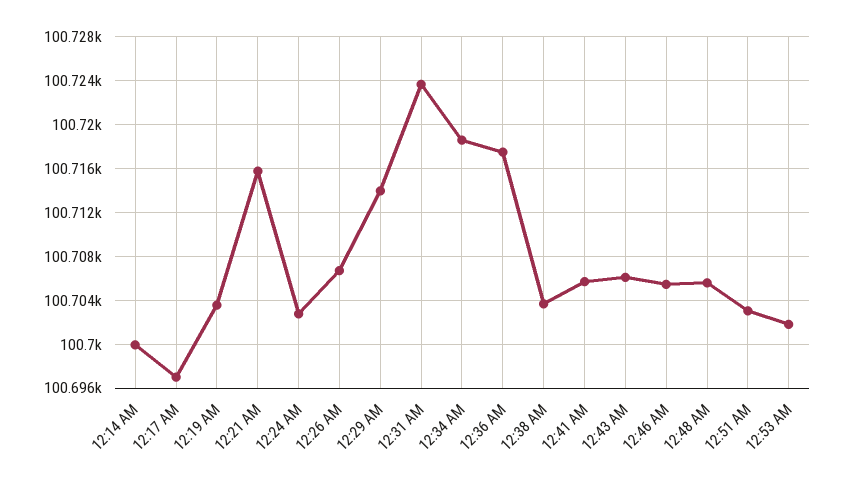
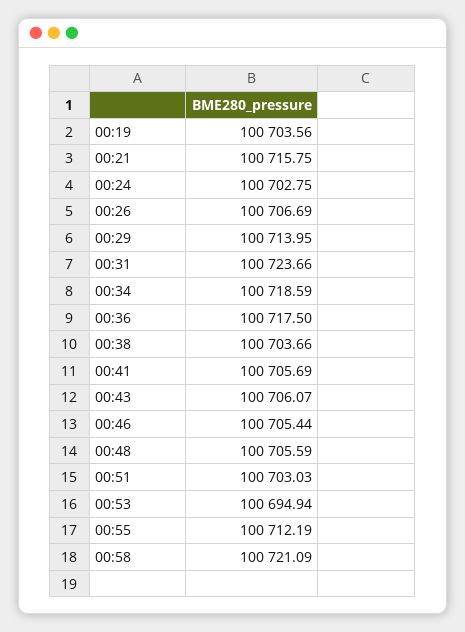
12:14 AM: 100700 -> none
12:17 AM: 100697 -> none
12:53 AM: 100702 -> 100694.94
00:55: none -> 100712.19
00:58: none -> 100721.09

